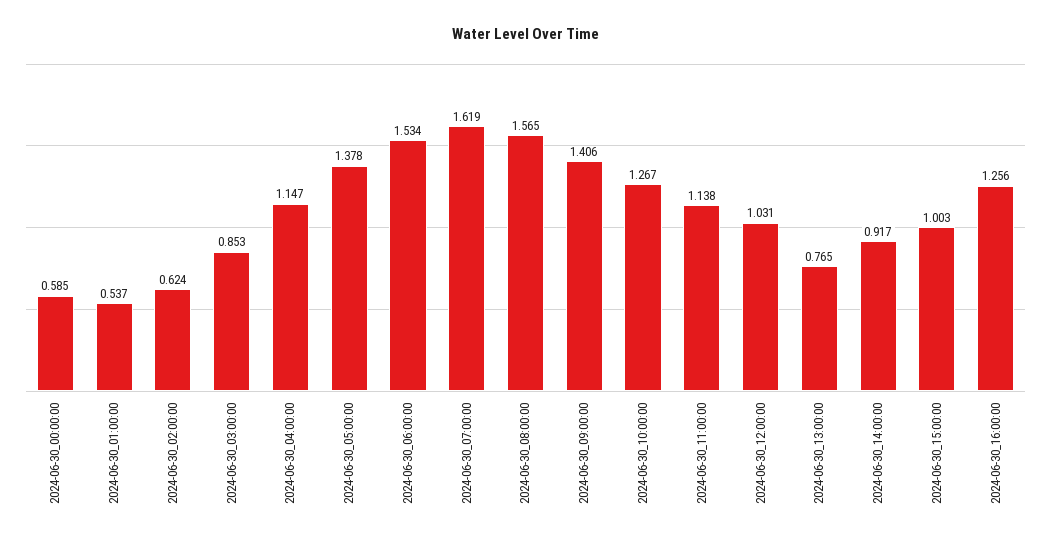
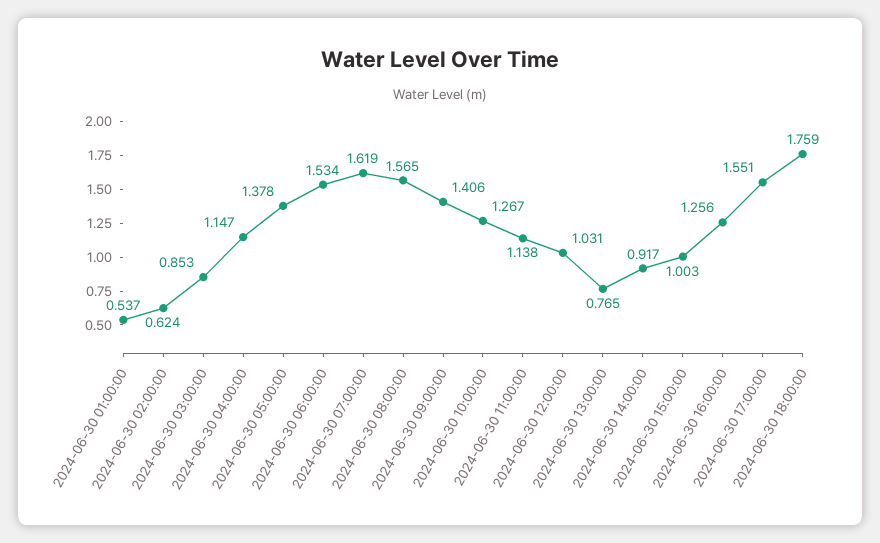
2024-06-30_00:00:00: 0.585 -> none
2024-06-30 17:00:00: none -> 1.551
2024-06-30 18:00:00: none -> 1.759

